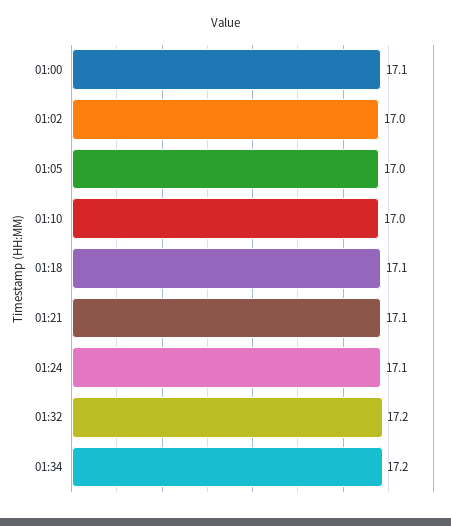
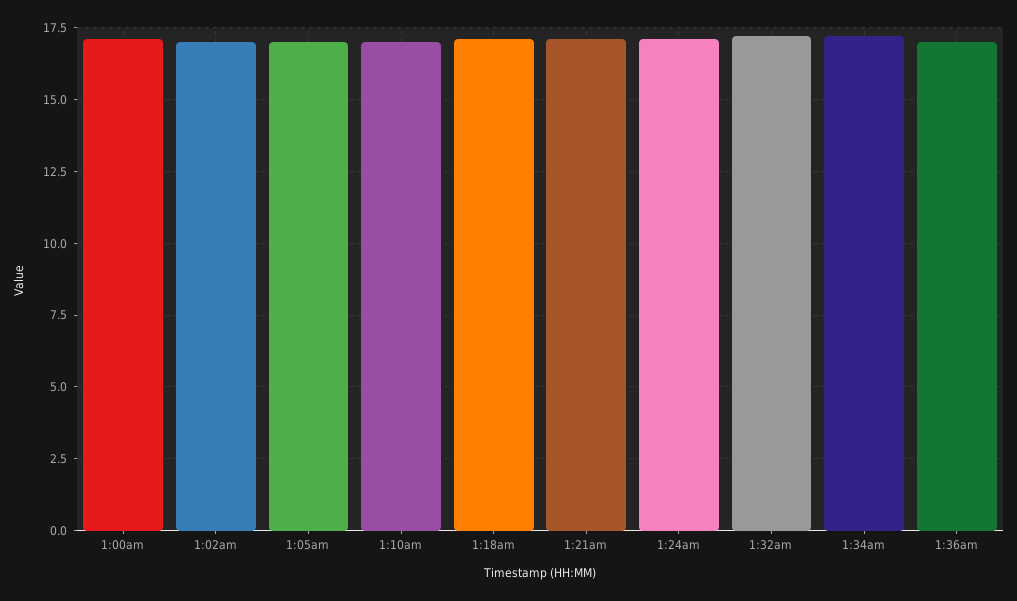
1:36am: none -> 17

